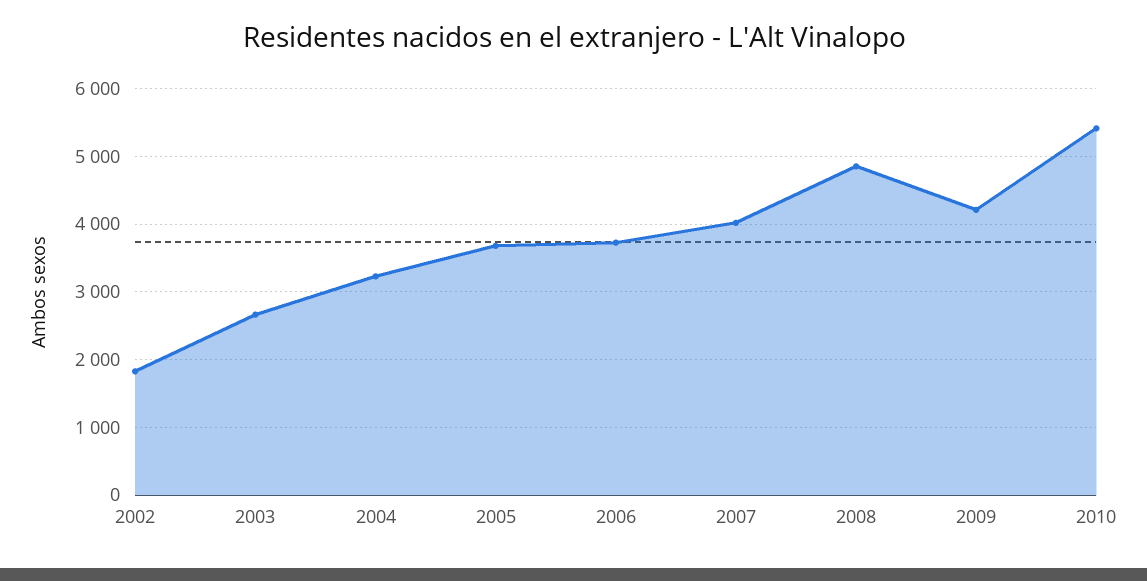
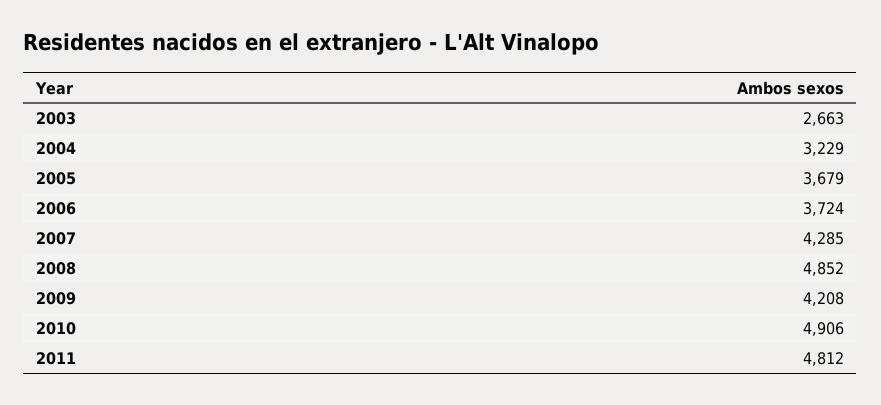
2002: 1800 -> none
2007: 4000 -> 4285
2010: 5400 -> 4906
2011: none -> 4812

